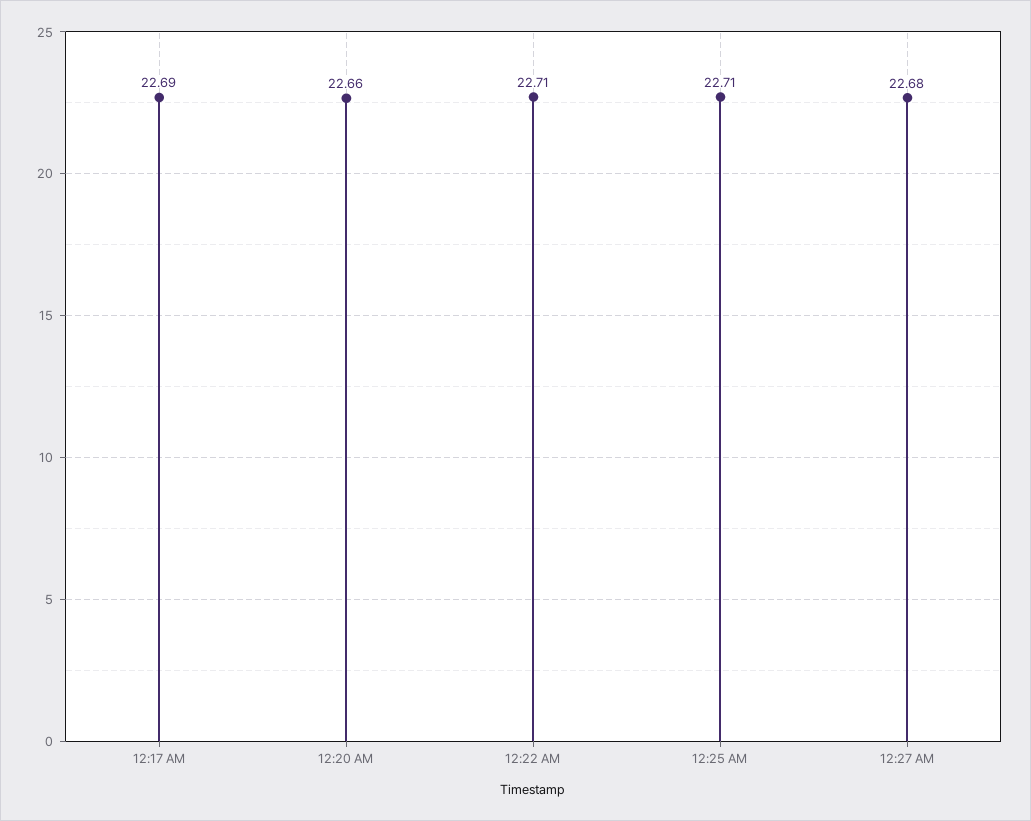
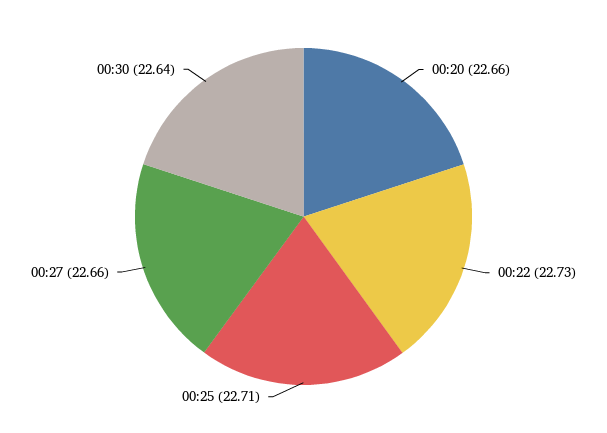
12:17 AM: 22.69 -> none
12:22 AM: 22.71 -> 22.73
12:27 AM: 22.68 -> 22.66
00:30: none -> 22.64

